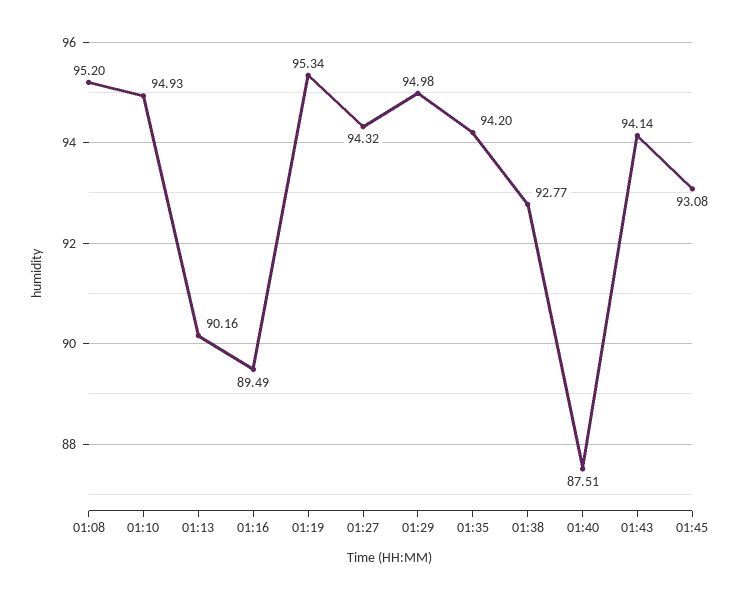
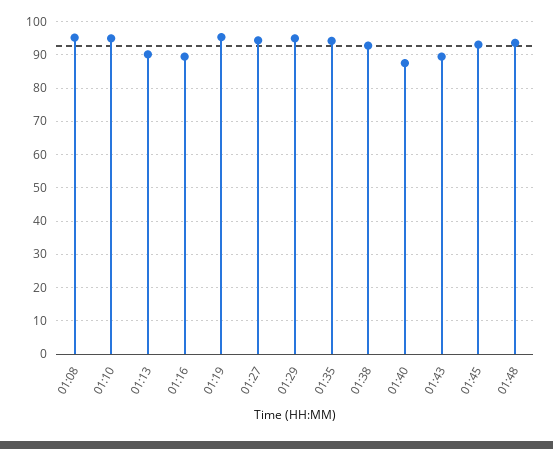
01:43: 94.14 -> 90
01:48: none -> 94

